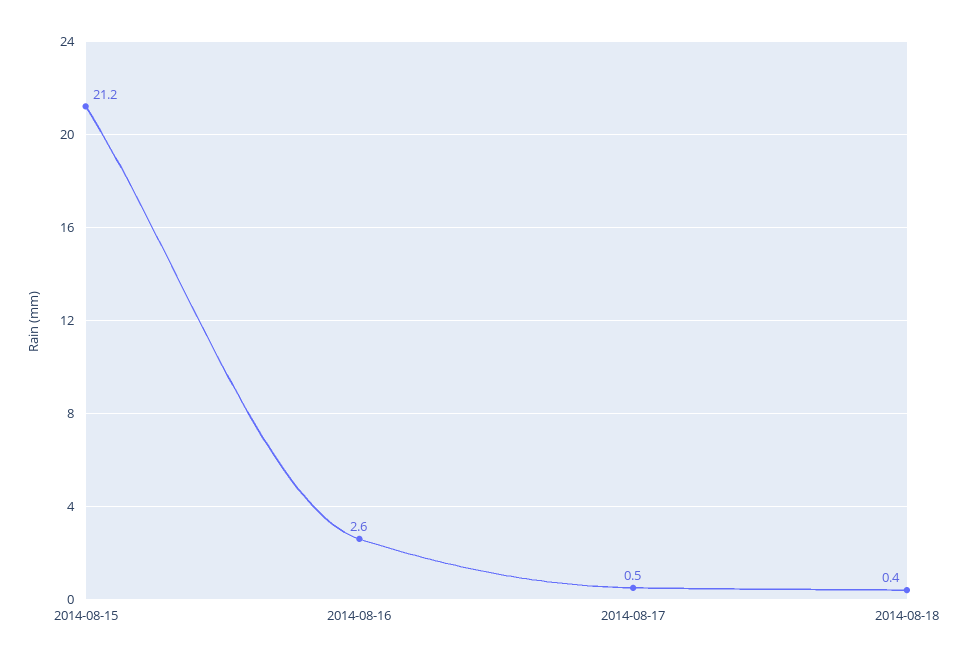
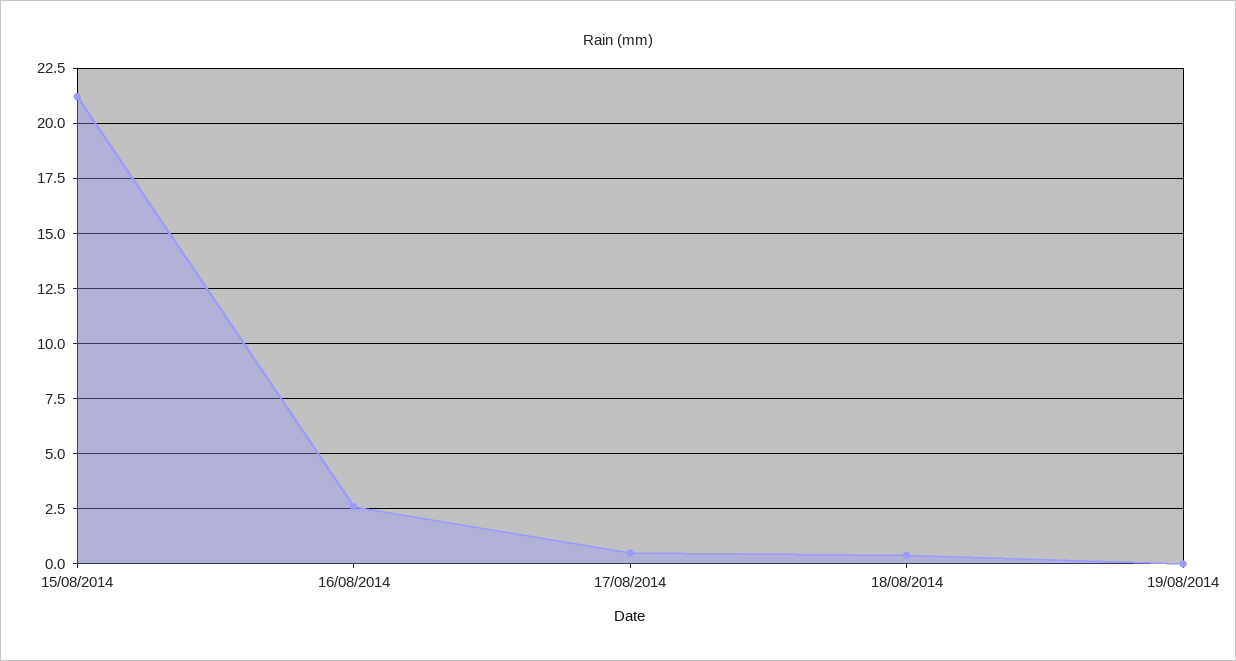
19/08/2014: none -> 0

